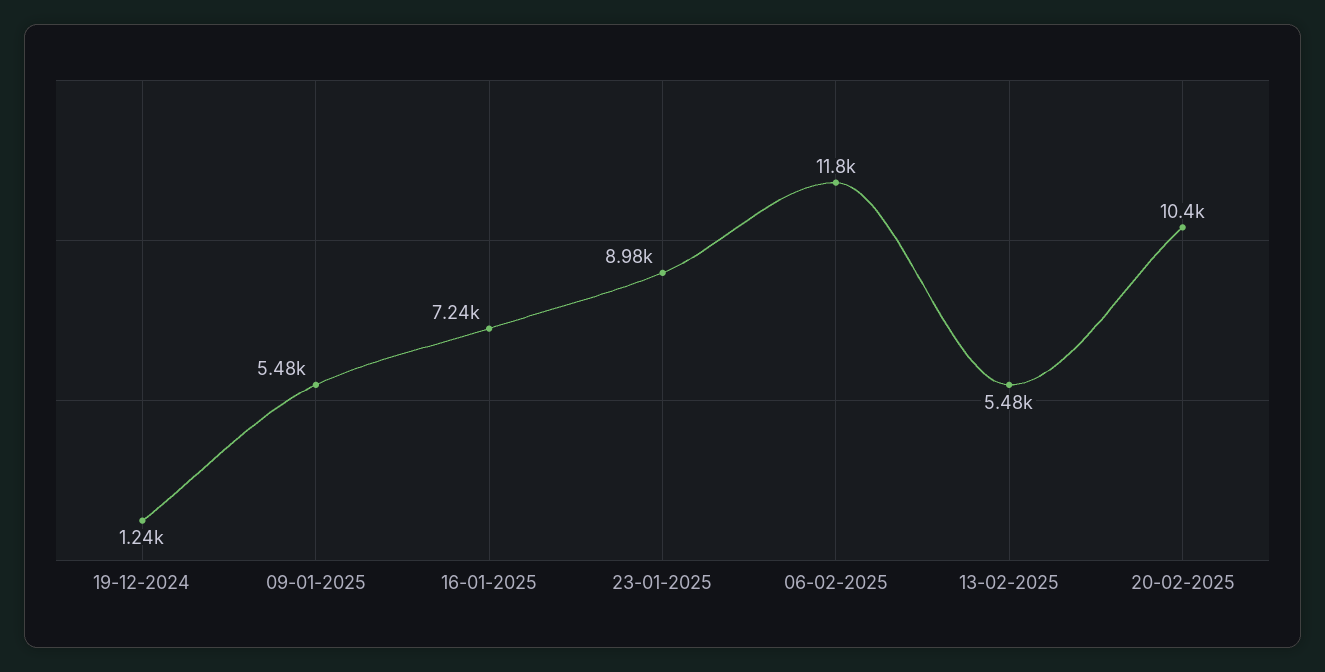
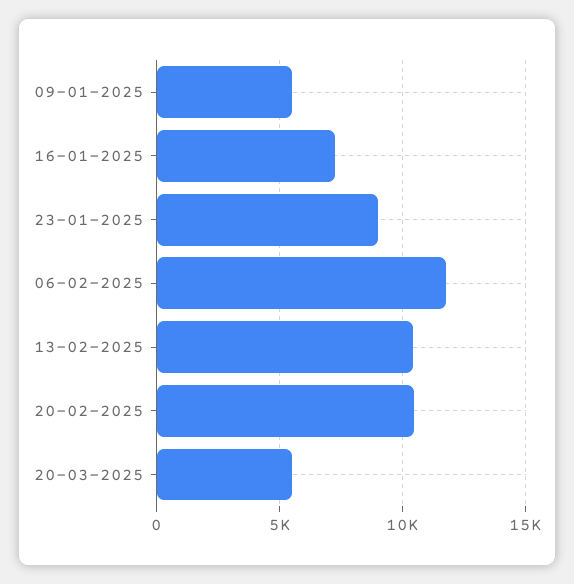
19-12-2024: 1240 -> none
13-02-2025: 5480 -> 10500
20-03-2025: none -> 5500

